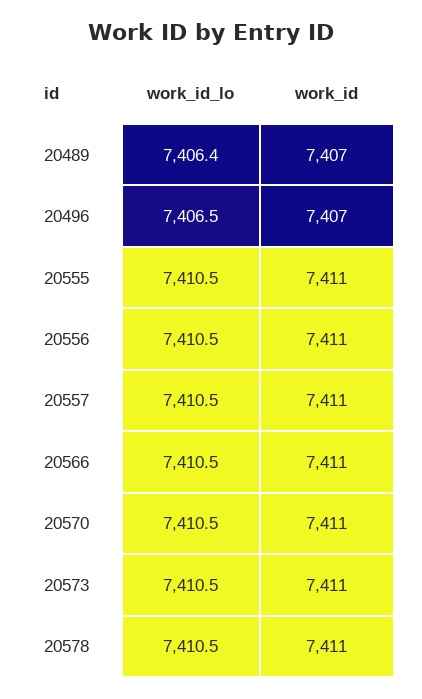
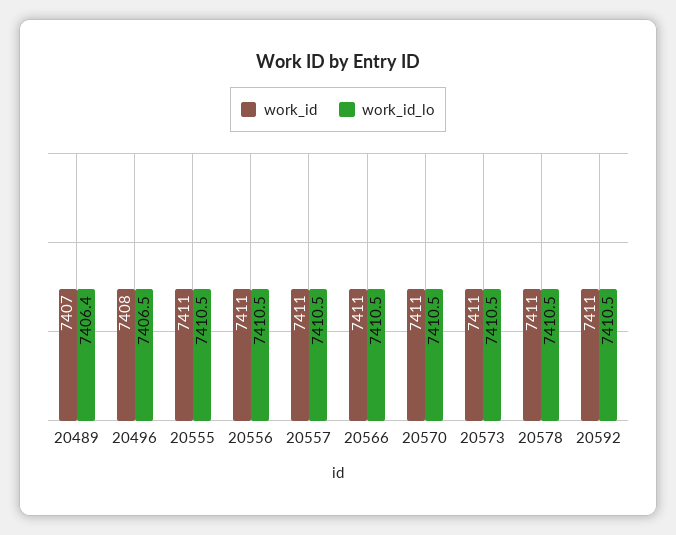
work_id, 20496: 7407 -> 7408
work_id, 20592: none -> 7411
work_id_lo, 20592: none -> 7410.5

